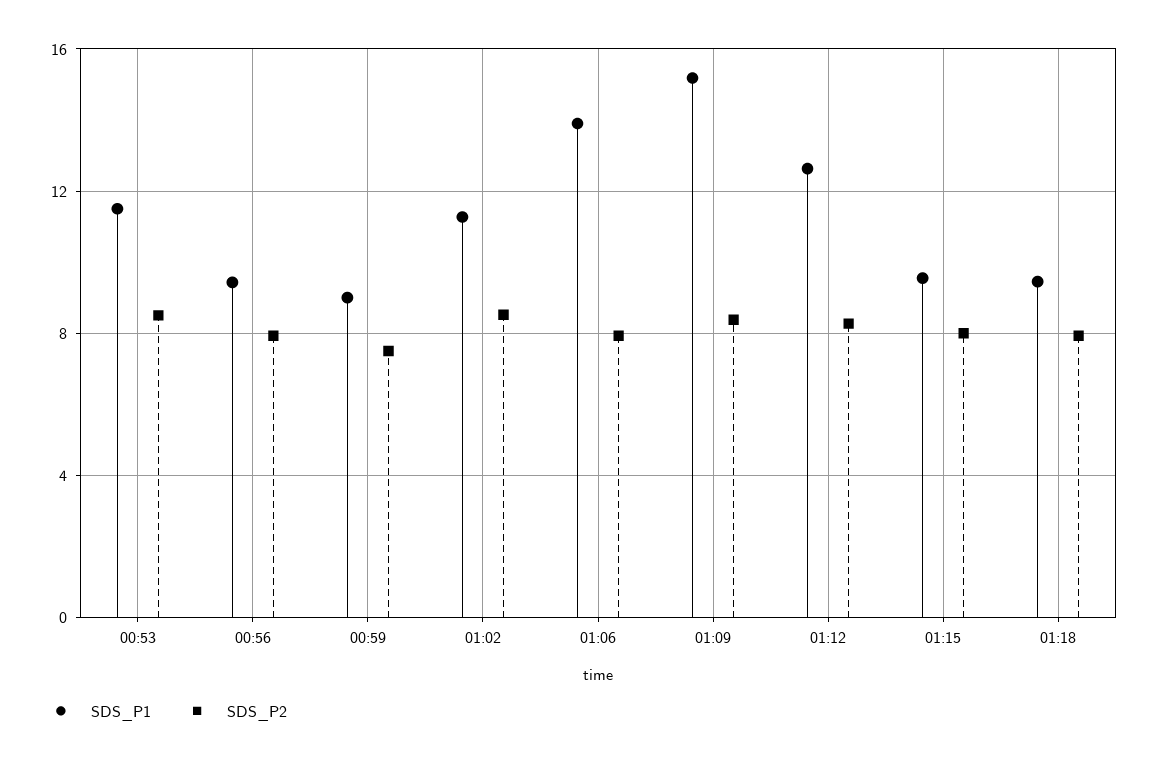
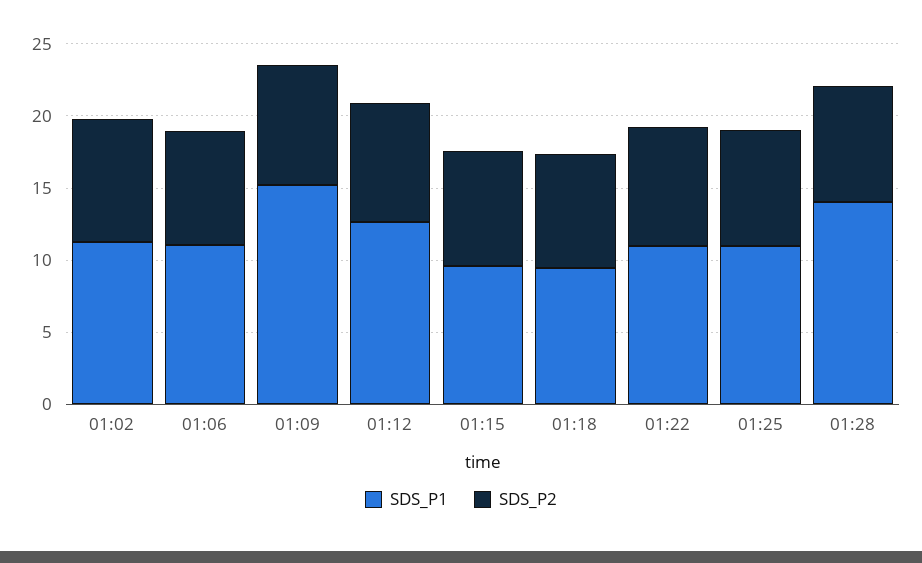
SDS_P1, 00:53: 11.5 -> none
SDS_P2, 00:53: 8.5 -> none
SDS_P1, 00:56: 9.5 -> none
SDS_P2, 00:56: 8 -> none
SDS_P1, 00:59: 9 -> none
SDS_P2, 00:59: 7.5 -> none
SDS_P1, 01:06: 14 -> 11
SDS_P1, 01:22: none -> 11
SDS_P2, 01:22: none -> 8
SDS_P1, 01:25: none -> 11
SDS_P2, 01:25: none -> 8
SDS_P1, 01:28: none -> 14
SDS_P2, 01:28: none -> 8

